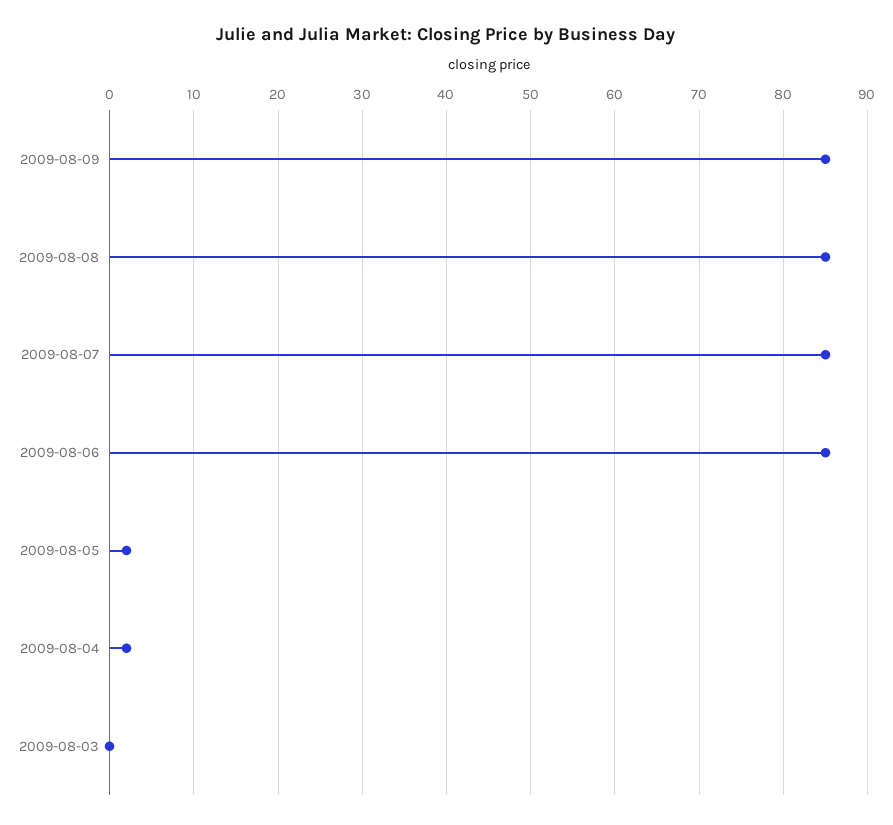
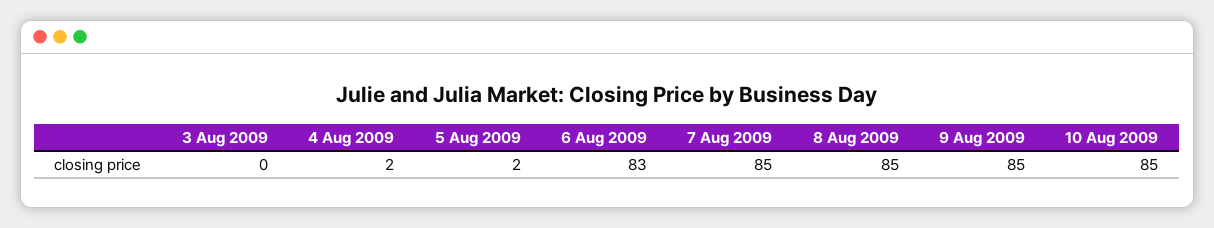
2009-08-06: 85 -> 83
10 Aug 2009: none -> 85

